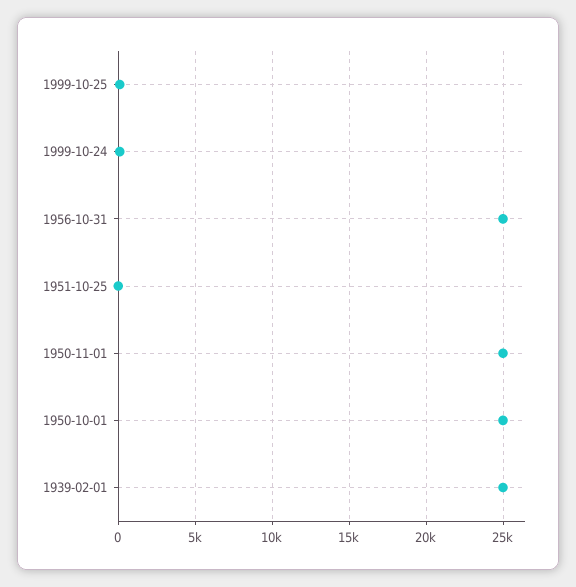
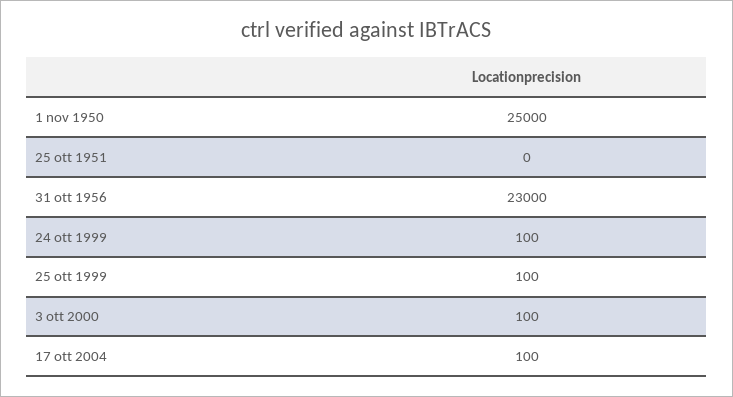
1956-10-31: 25000 -> 23000
1950-10-01: 25000 -> none
1939-02-01: 25000 -> none
3 ott 2000: none -> 100
17 ott 2004: none -> 100

